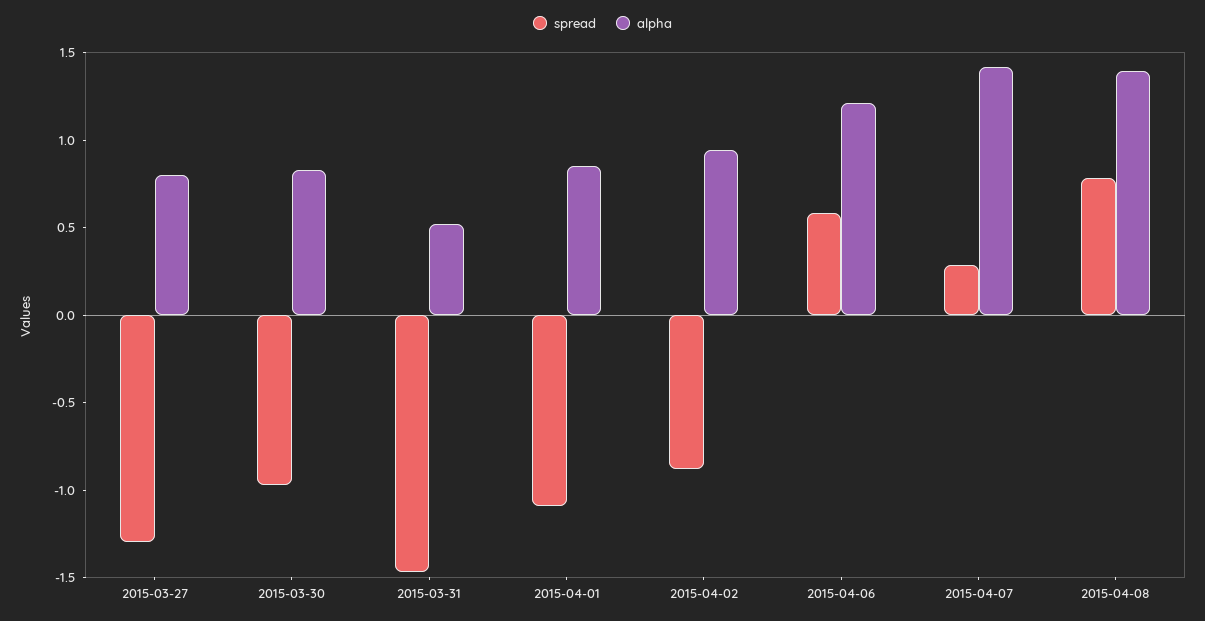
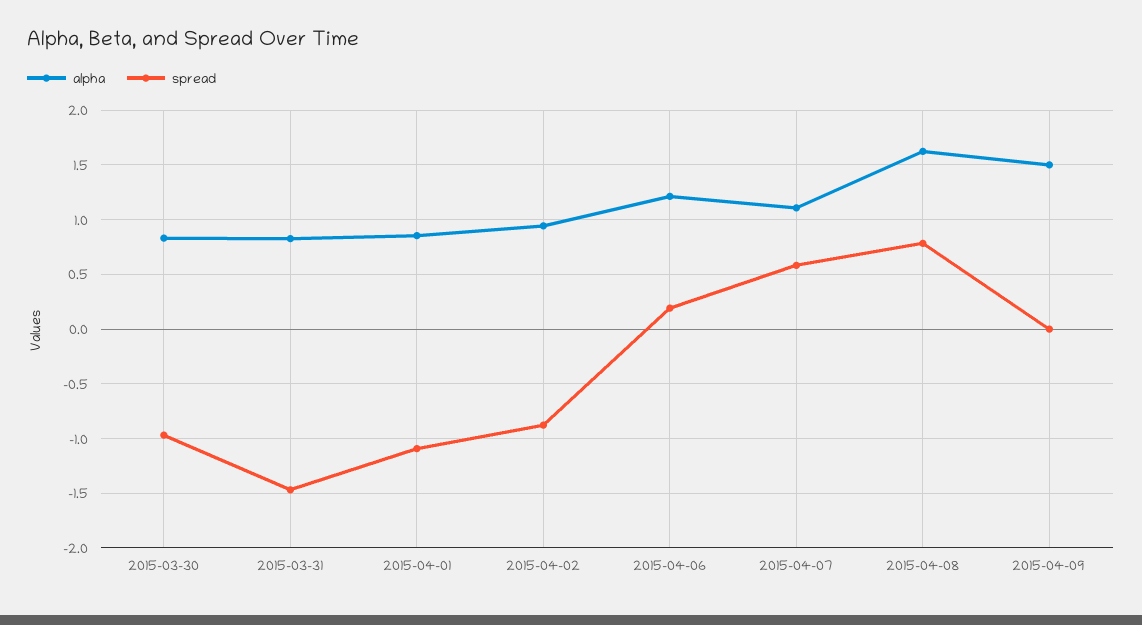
spread, 2015-03-27: -1.3 -> none
alpha, 2015-03-27: 0.8 -> none
alpha, 2015-03-31: 0.5 -> 0.8
spread, 2015-04-06: 0.6 -> 0.2
spread, 2015-04-07: 0.3 -> 0.6
alpha, 2015-04-07: 1.4 -> 1.1
alpha, 2015-04-08: 1.4 -> 1.6
alpha, 2015-04-09: none -> 1.5
spread, 2015-04-09: none -> 0

